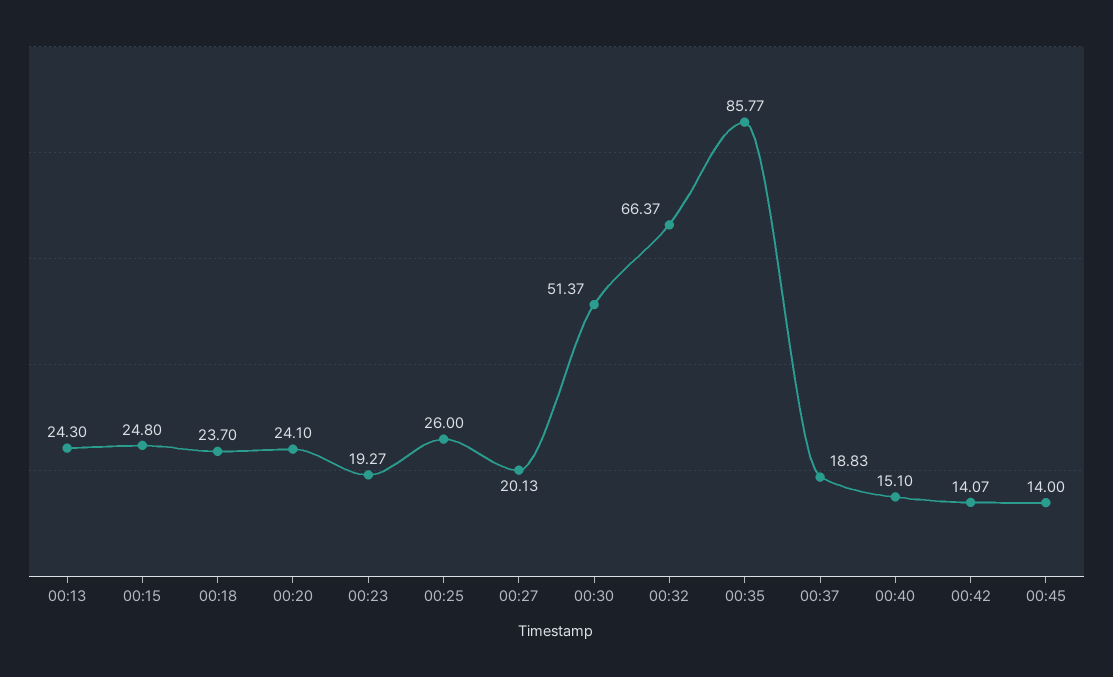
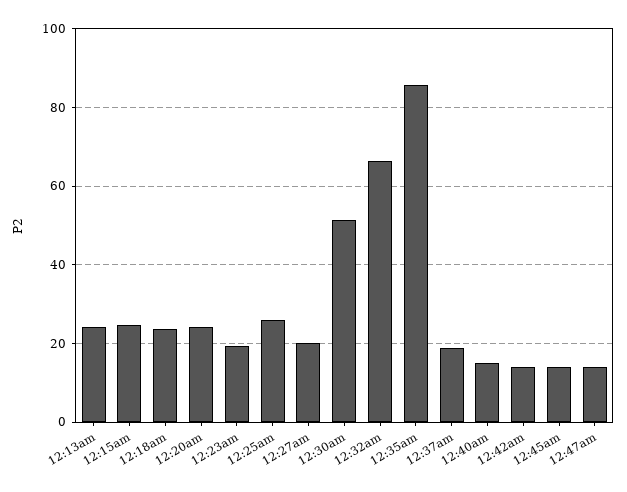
12:47am: none -> 14

